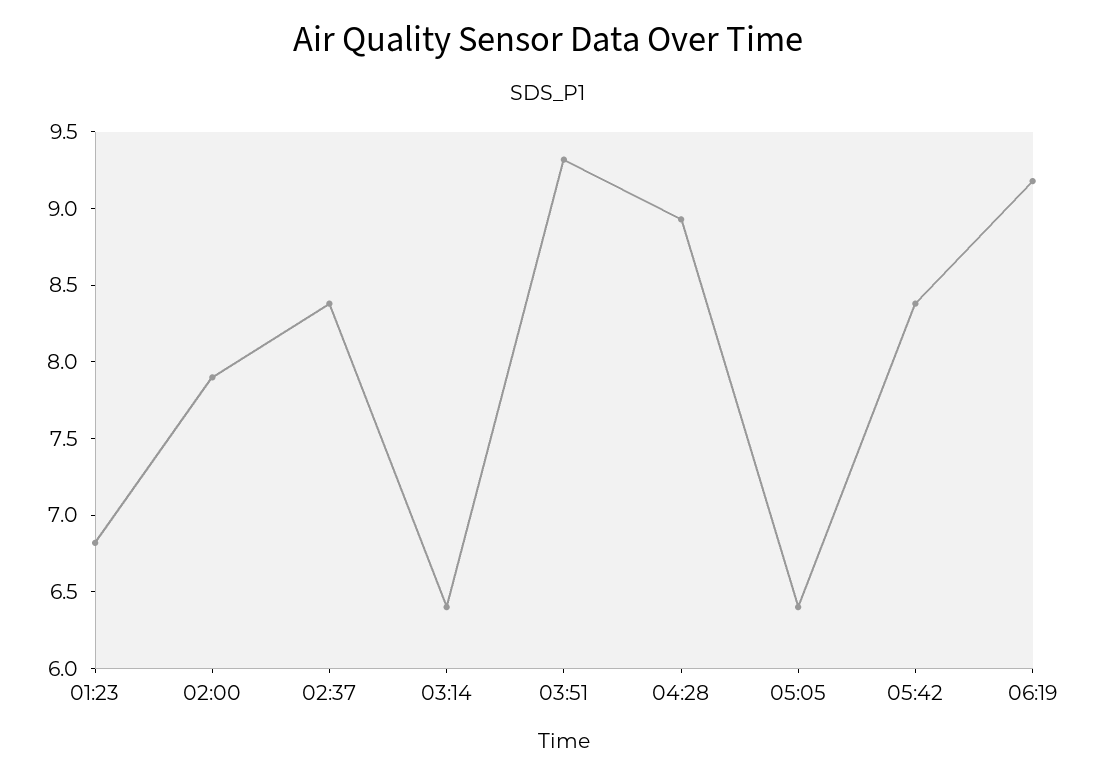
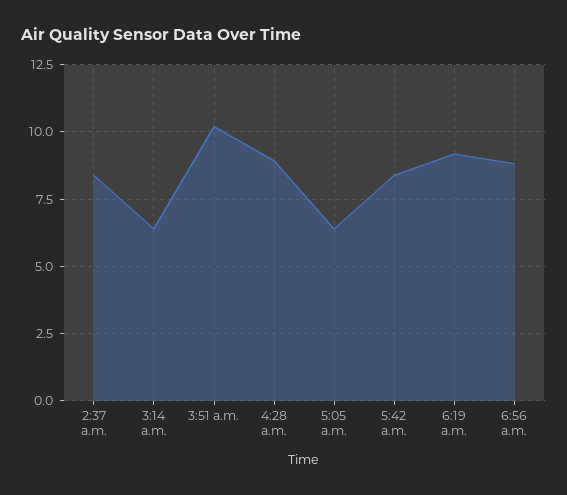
01:23: 6.8 -> none
02:00: 7.9 -> none
03:51: 9.3 -> 10.25
6:56 a.m.: none -> 8.75

